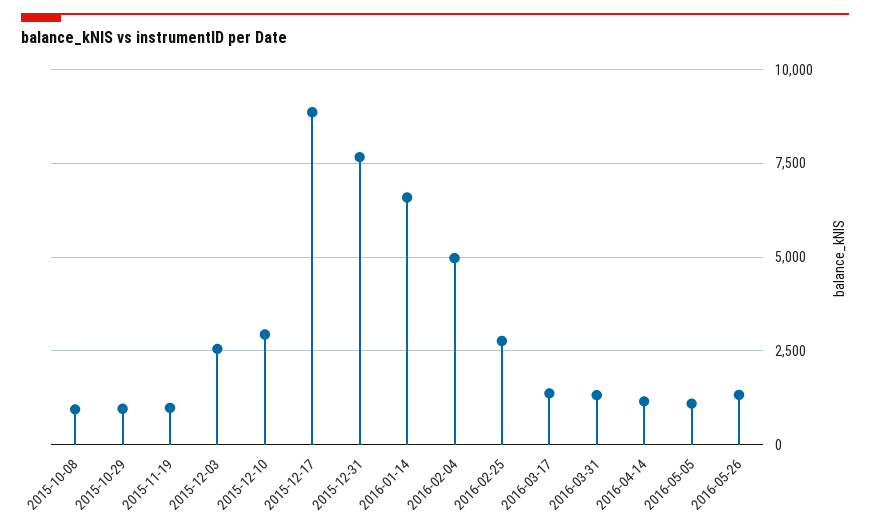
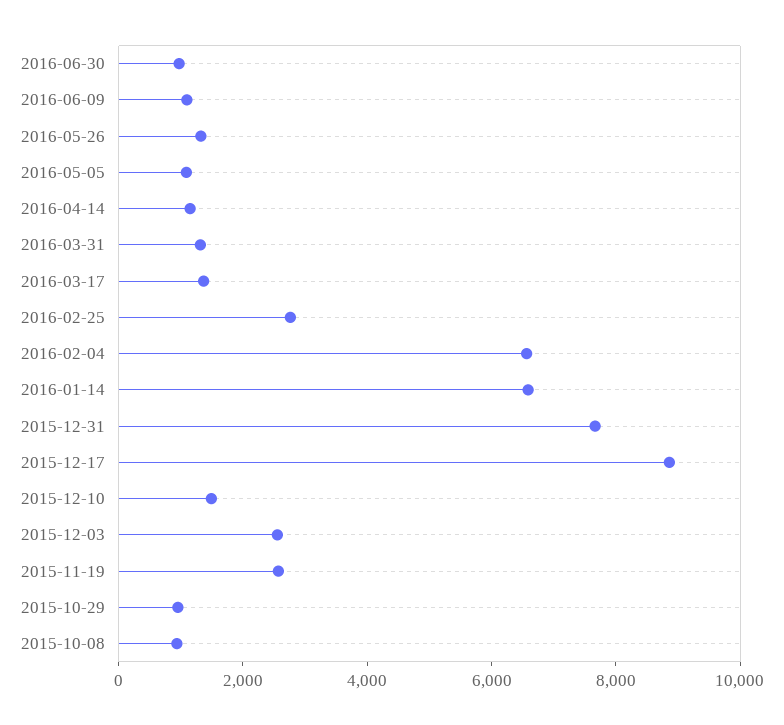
2015-11-19: 1000 -> 2500
2015-12-10: 3000 -> 1500
2016-02-04: 5000 -> 6500
2016-06-30: none -> 1000
2016-06-09: none -> 1000

